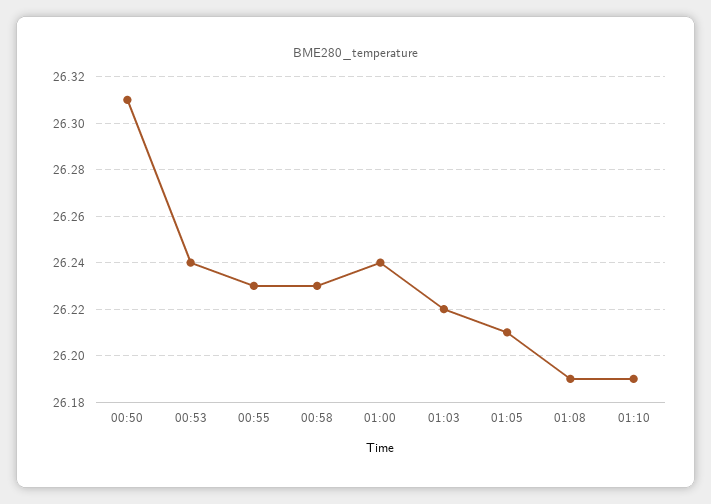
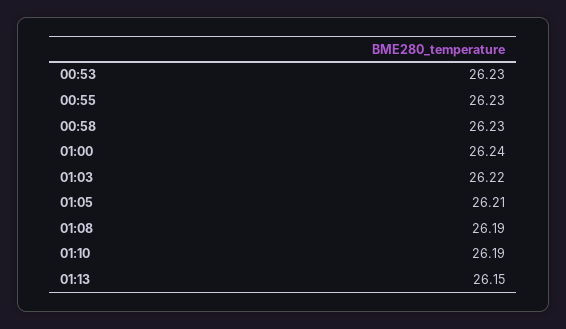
00:50: 26.31 -> none
00:53: 26.24 -> 26.23
01:13: none -> 26.15

